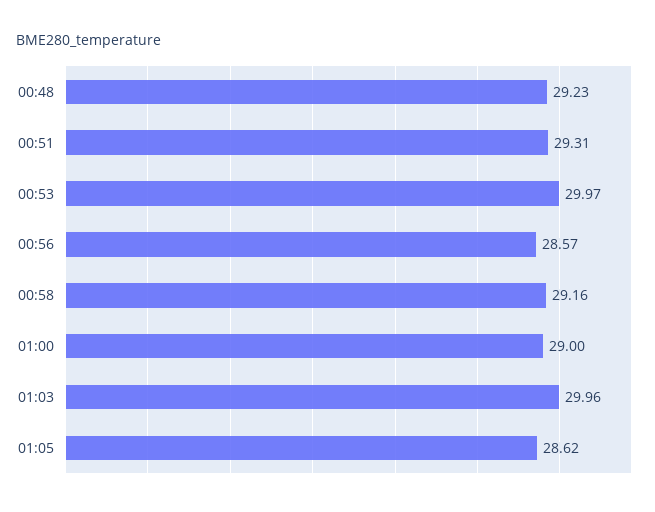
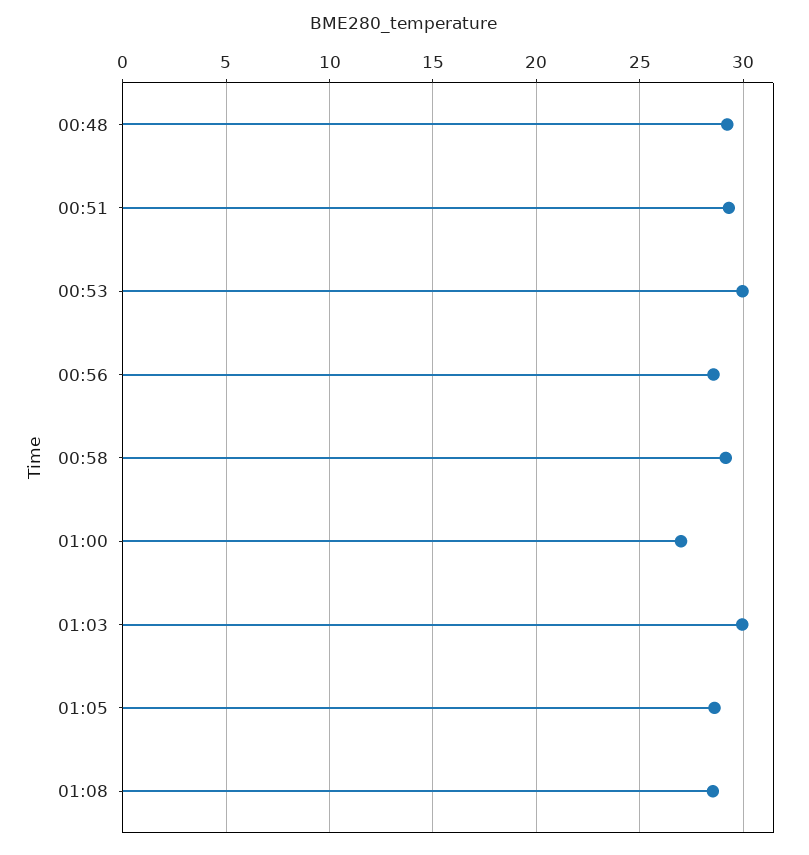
01:00: 29 -> 27
01:08: none -> 28.5

